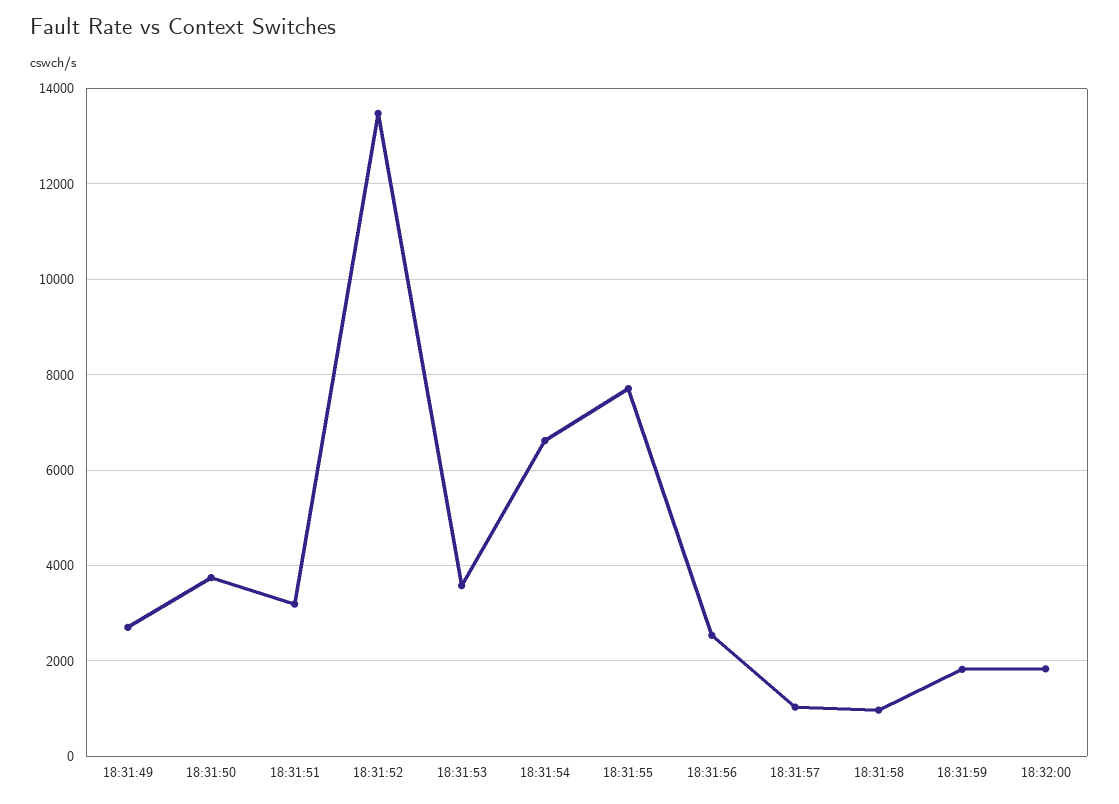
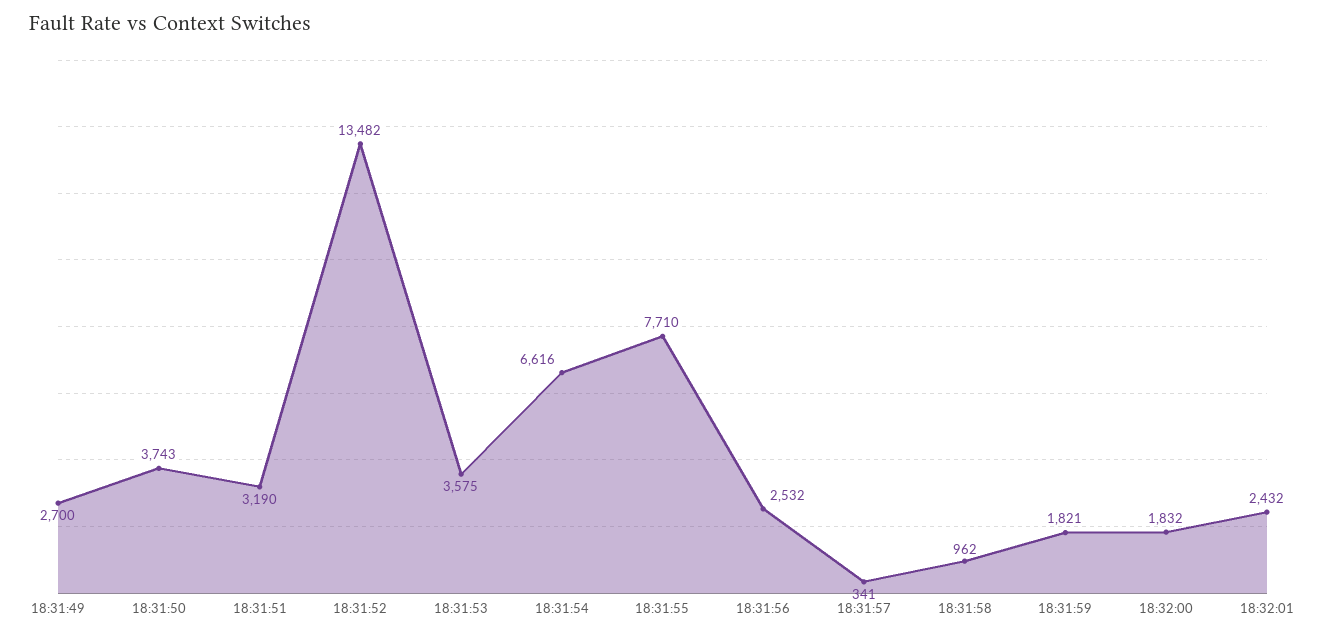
18:31:57: 1000 -> 341
18:32:01: none -> 2432

